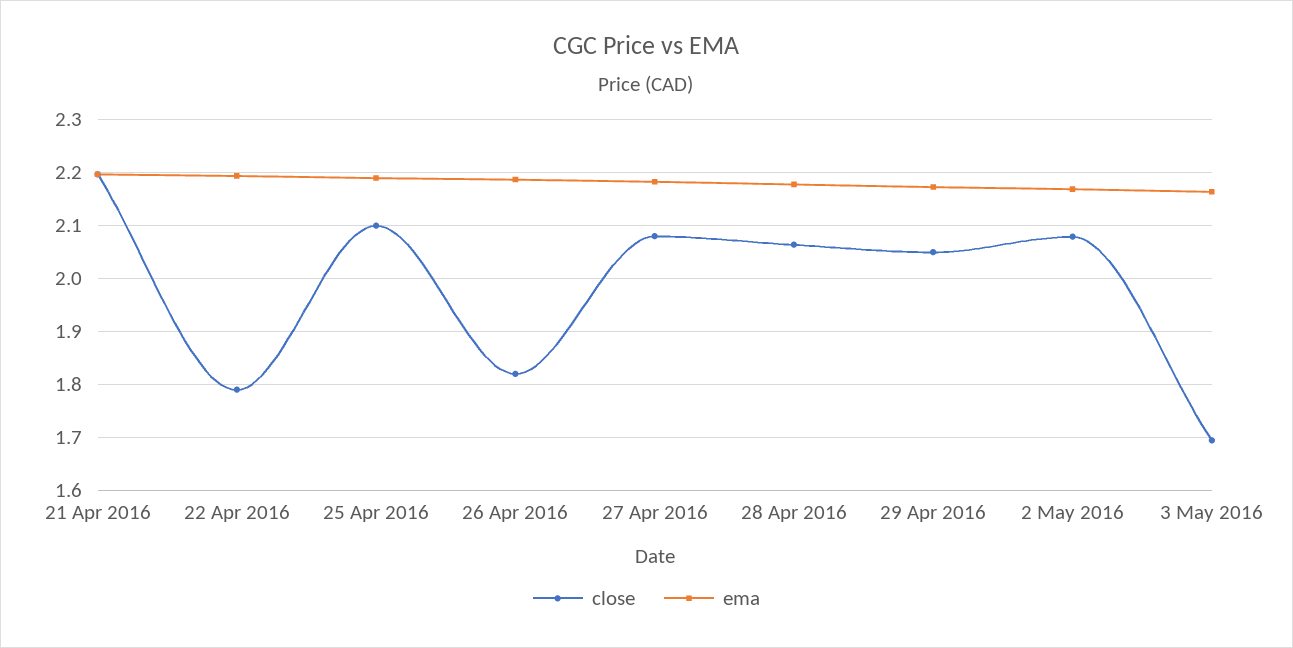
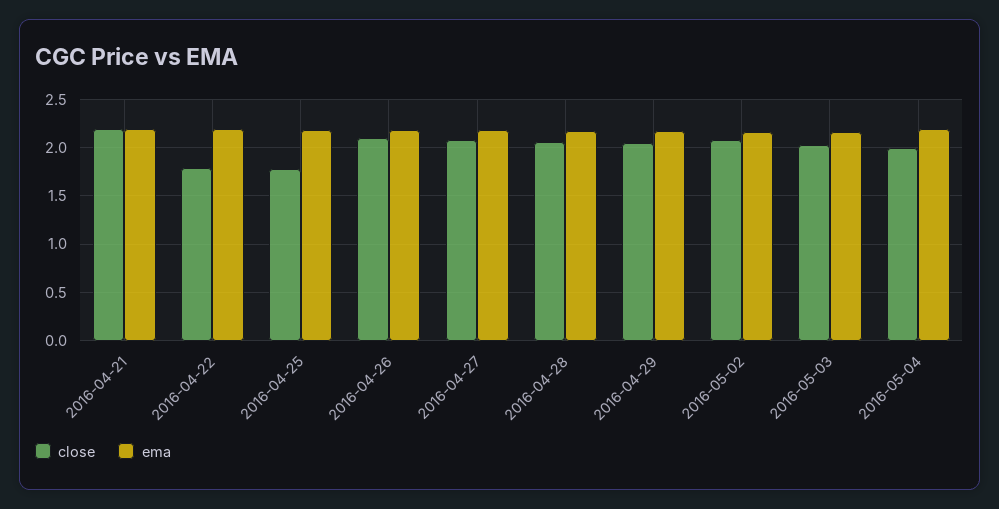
close, 25 Apr 2016: 2.1 -> 1.8
close, 26 Apr 2016: 1.82 -> 2.1
close, 3 May 2016: 1.7 -> 2
close, 2016-05-04: none -> 2
ema, 2016-05-04: none -> 2.2

